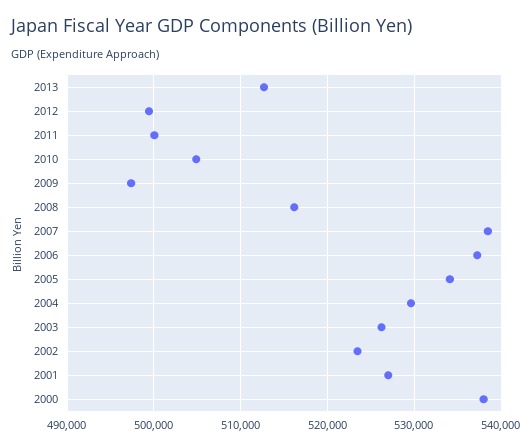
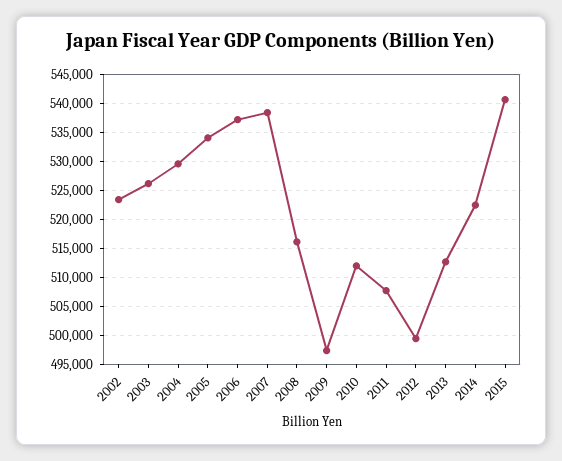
2011: 500000 -> 507500
2010: 505000 -> 512500
2001: 527000 -> none
2000: 538000 -> none
2014: none -> 522500
2015: none -> 540000

